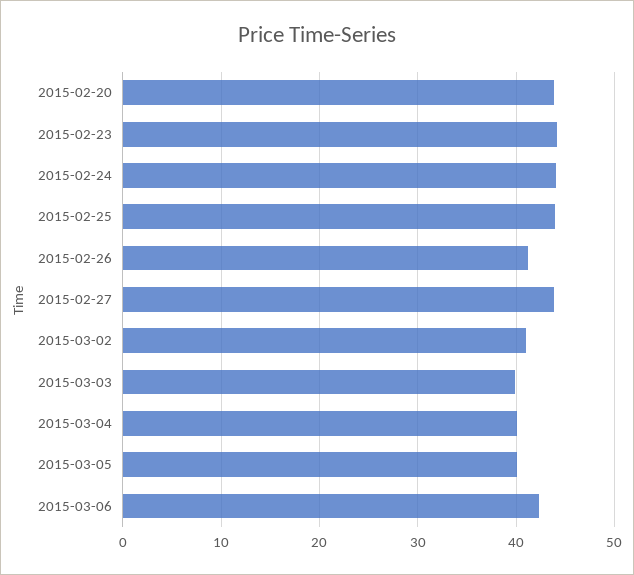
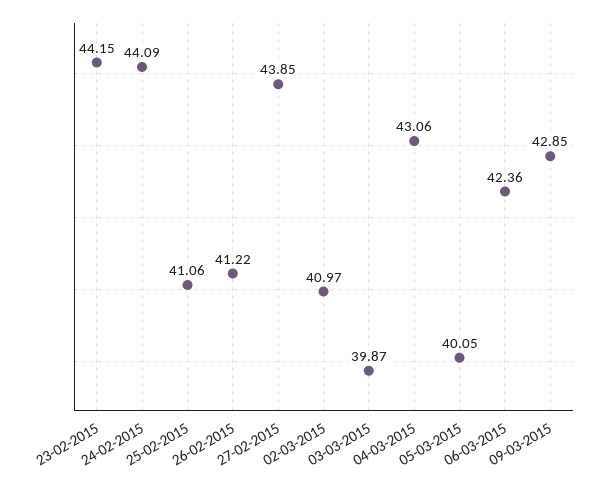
2015-02-20: 44 -> none
2015-02-25: 44 -> 41.06
2015-03-04: 40 -> 43.06
09-03-2015: none -> 42.85

